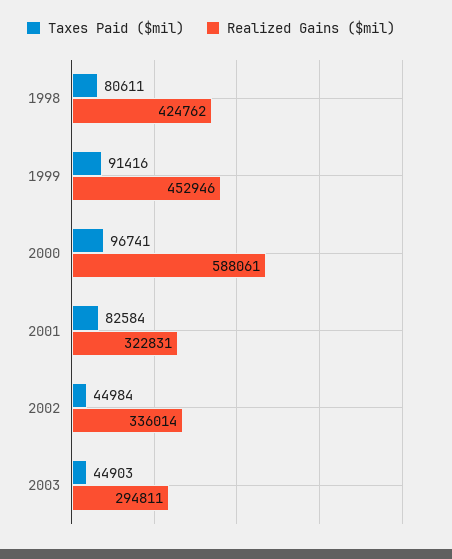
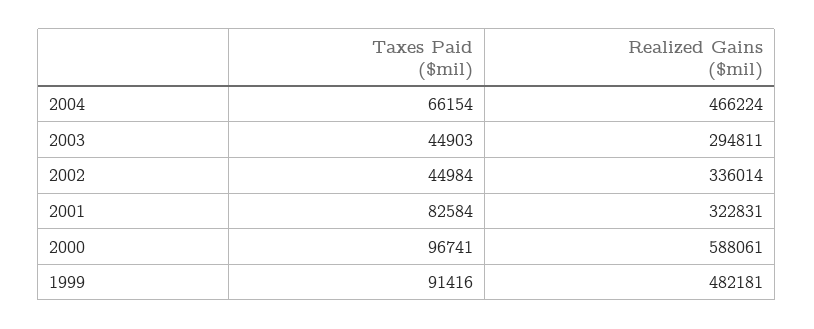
Taxes Paid ($mil), 1998: 80611 -> none
Realized Gains ($mil), 1998: 424762 -> none
Realized Gains ($mil), 1999: 452946 -> 482181
Taxes Paid ($mil), 2004: none -> 66154
Realized Gains ($mil), 2004: none -> 466224

